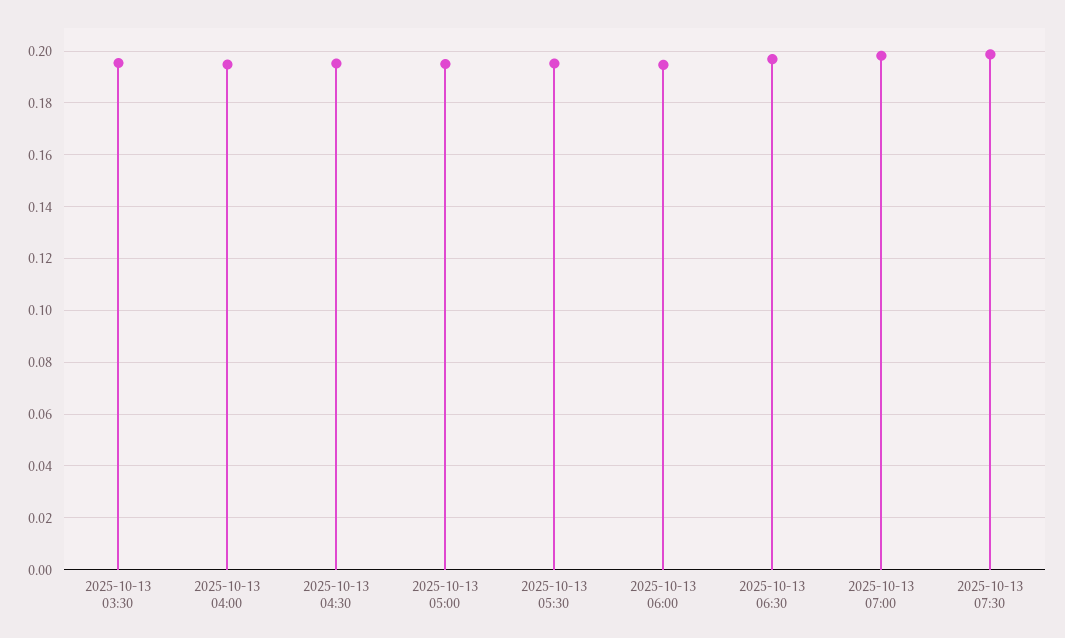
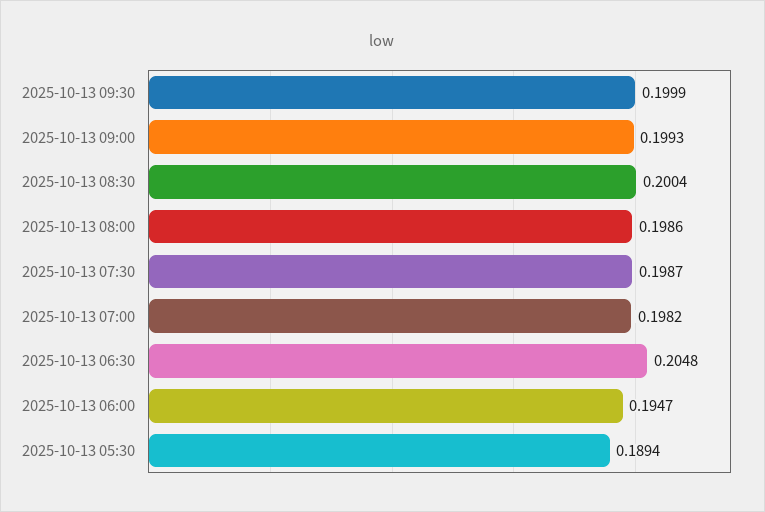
2025-10-13 03:30: 0.195 -> none
2025-10-13 04:00: 0.195 -> none
2025-10-13 04:30: 0.195 -> none
2025-10-13 05:00: 0.195 -> none
2025-10-13 05:30: 0.195 -> 0.1894
2025-10-13 06:30: 0.1975 -> 0.2048
2025-10-13 09:30: none -> 0.1999
2025-10-13 09:00: none -> 0.1993
2025-10-13 08:30: none -> 0.2004
2025-10-13 08:00: none -> 0.1986

